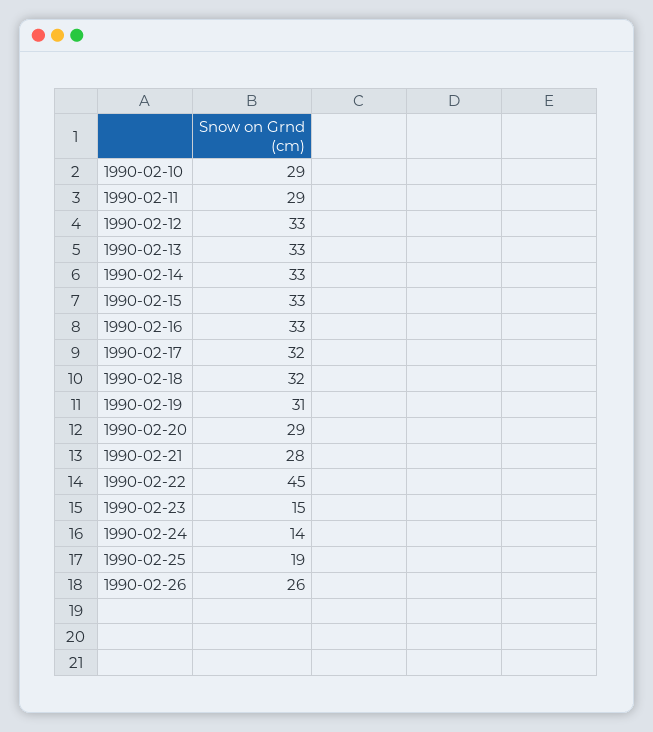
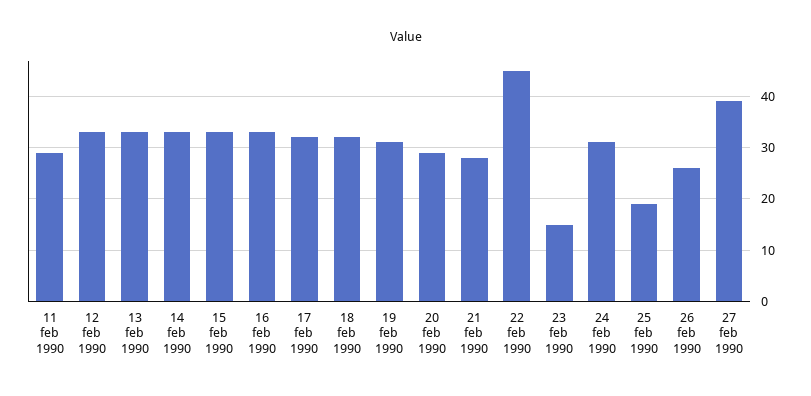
1990-02-10: 29 -> none
1990-02-24: 14 -> 30
27 feb 1990: none -> 40

